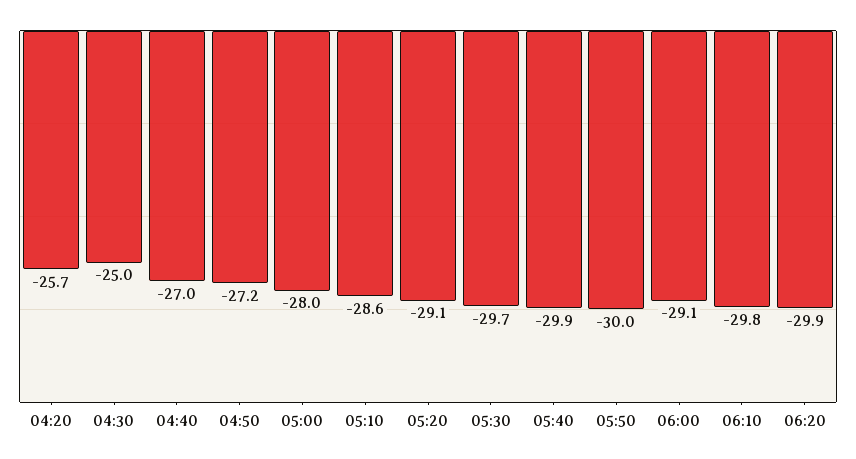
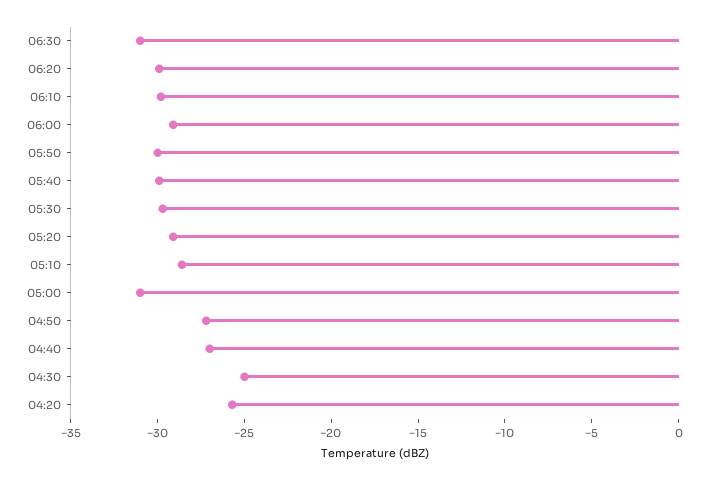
05:00: -28 -> -31
06:30: none -> -31

